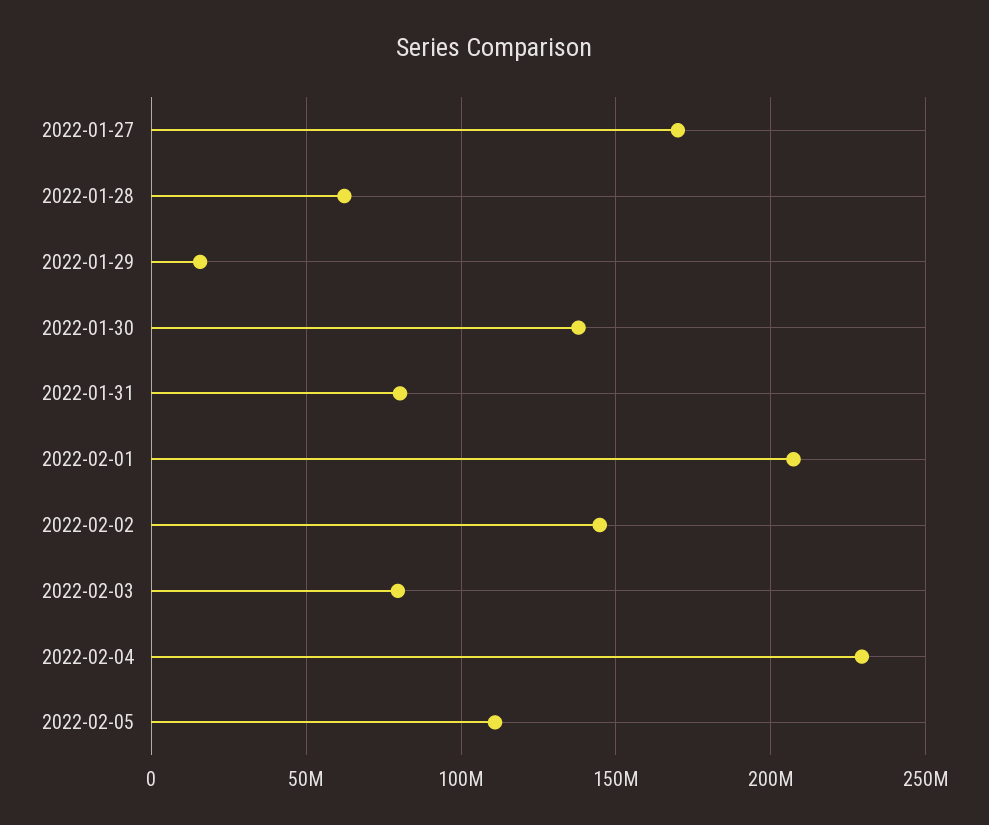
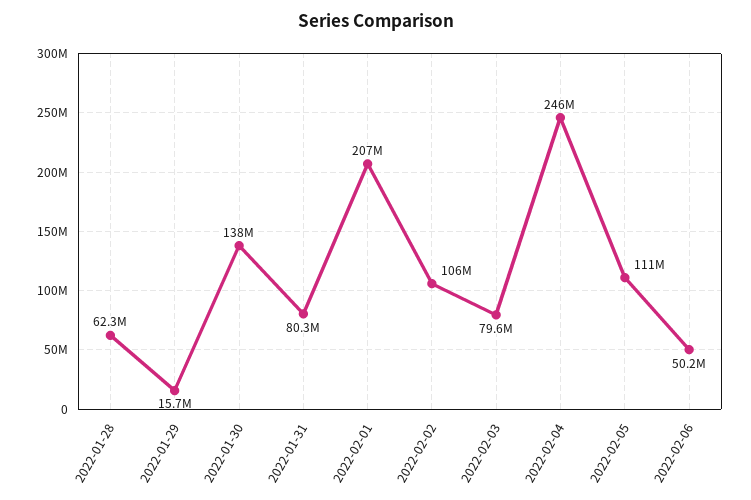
2022-01-27: 170000000 -> none
2022-02-02: 145000000 -> 106000000
2022-02-04: 230000000 -> 246000000
2022-02-06: none -> 50200000

